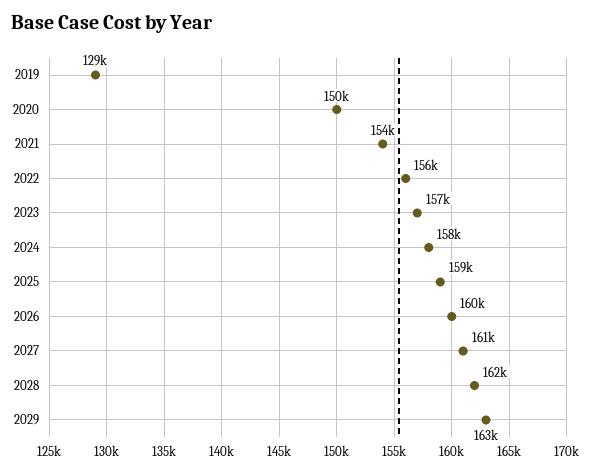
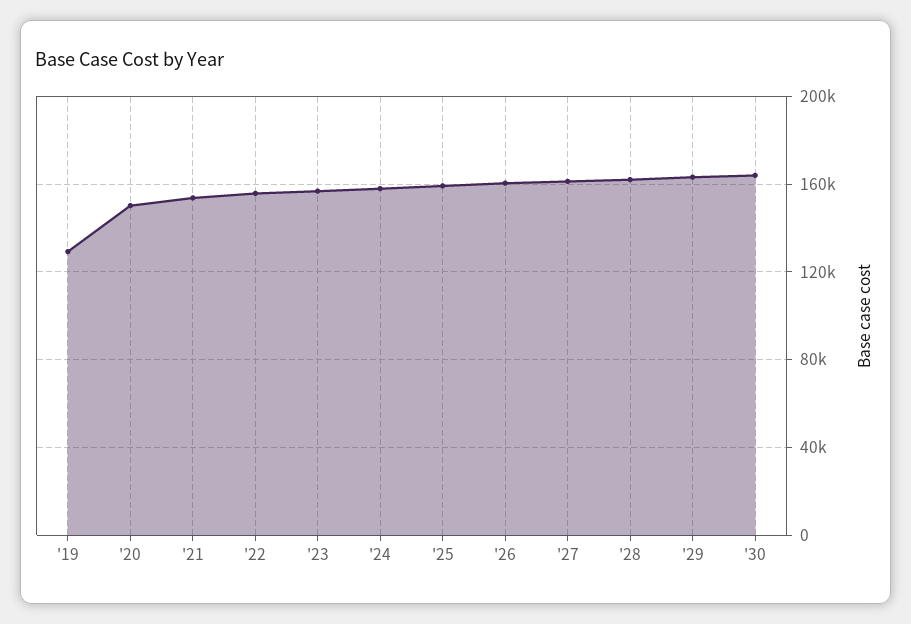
'30: none -> 165000

